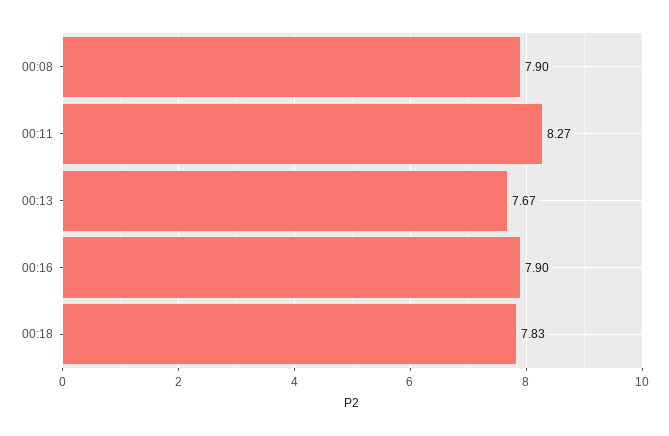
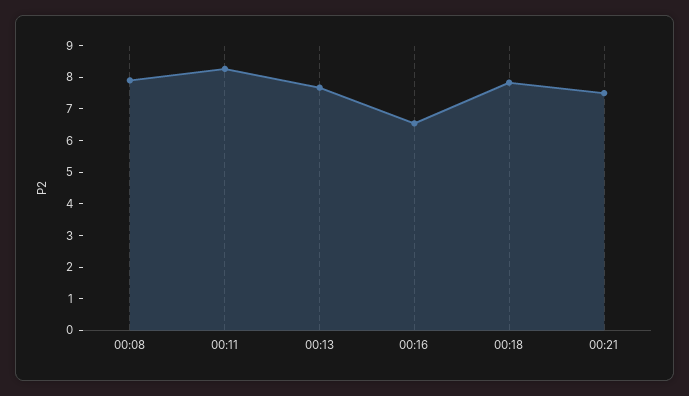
00:16: 7.9 -> 6.5
00:21: none -> 7.5

